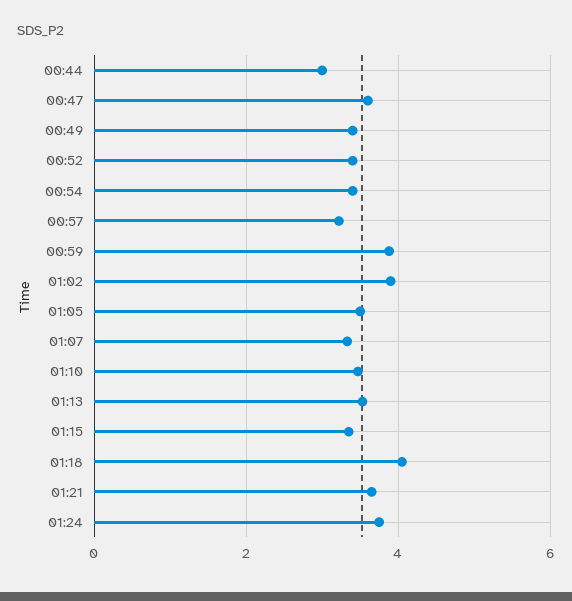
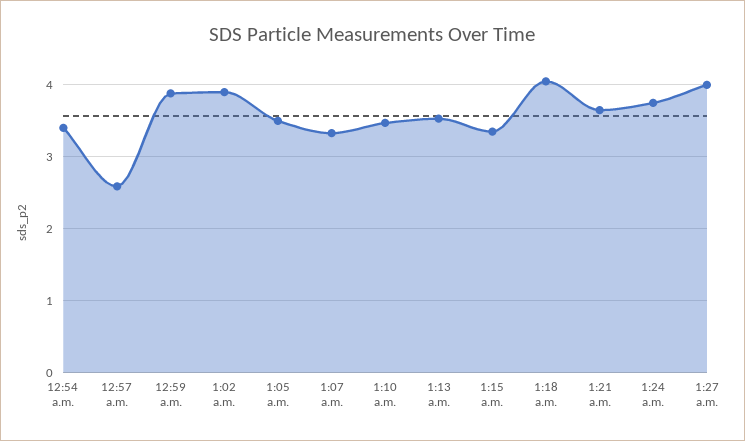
00:44: 3 -> none
00:47: 3.6 -> none
00:49: 3.4 -> none
00:52: 3.4 -> none
00:57: 3.2 -> 2.6
1:27 a.m.: none -> 4

